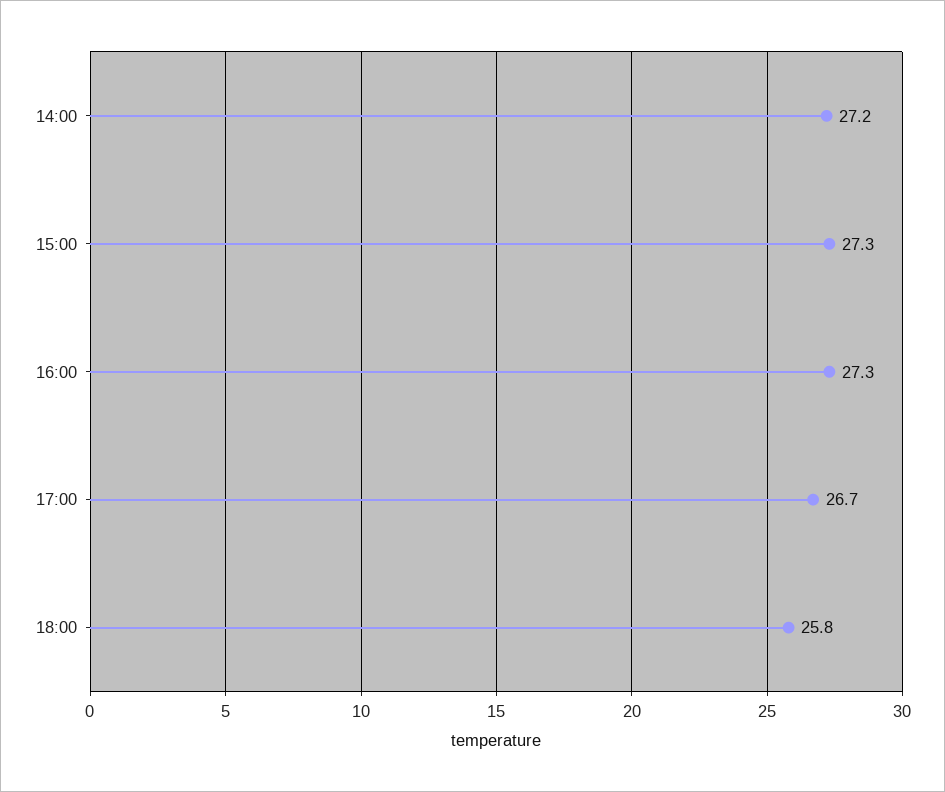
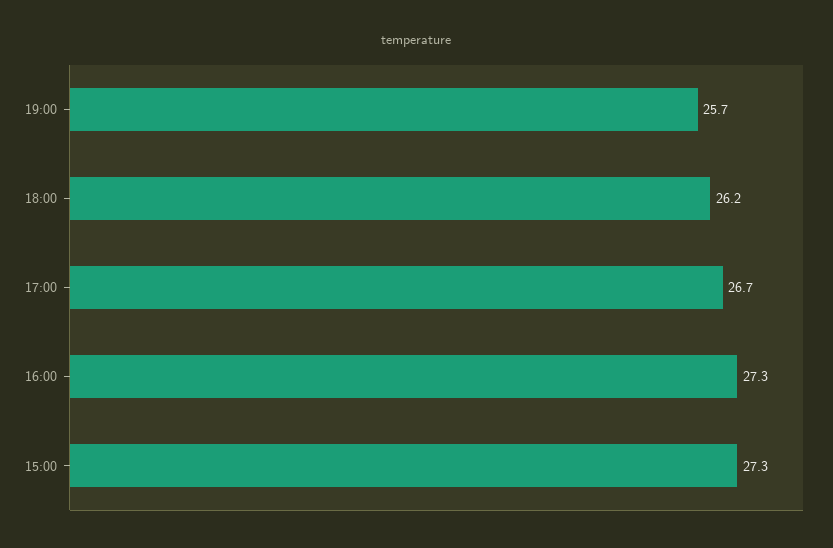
14:00: 27.2 -> none
18:00: 25.8 -> 26.2
19:00: none -> 25.7

